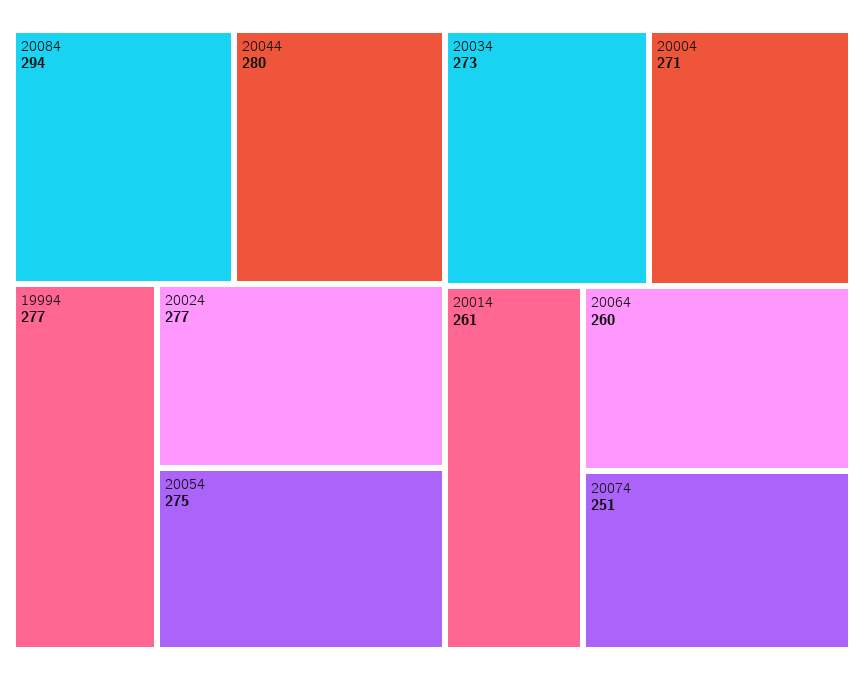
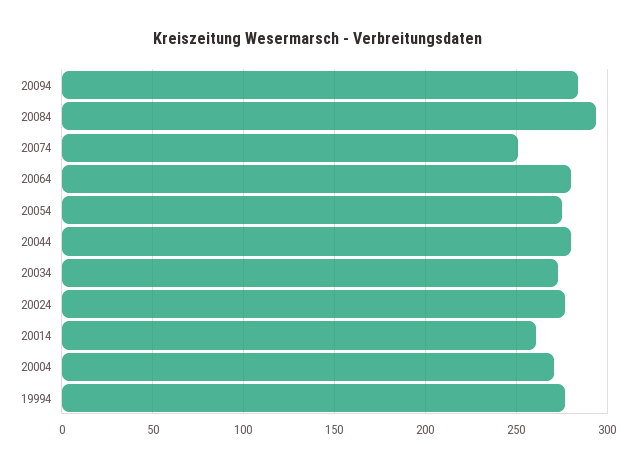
20064: 260 -> 280
20094: none -> 285

